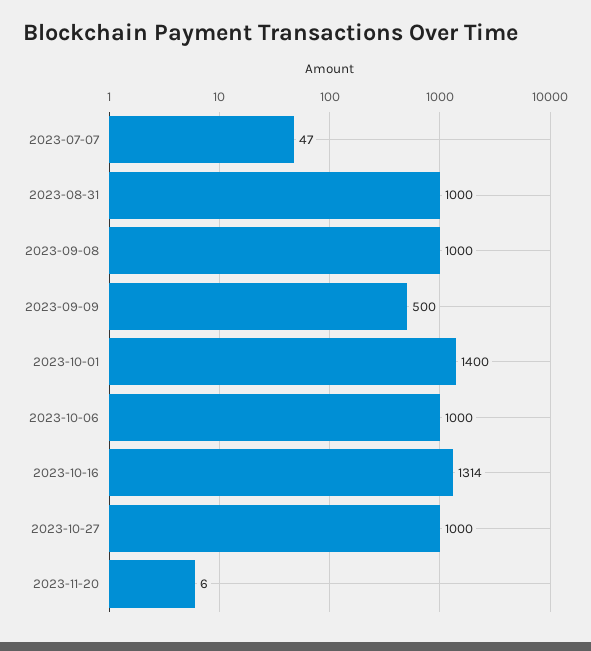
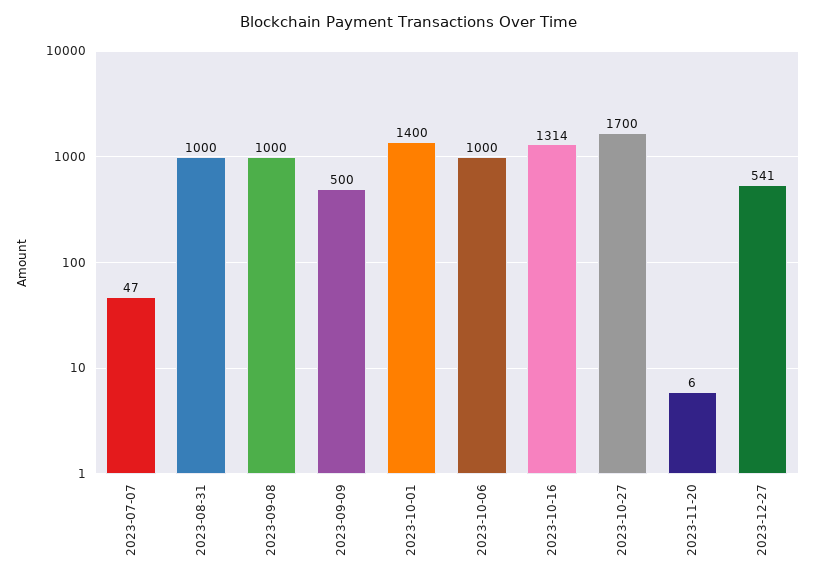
2023-10-27: 1000 -> 1700
2023-12-27: none -> 541

